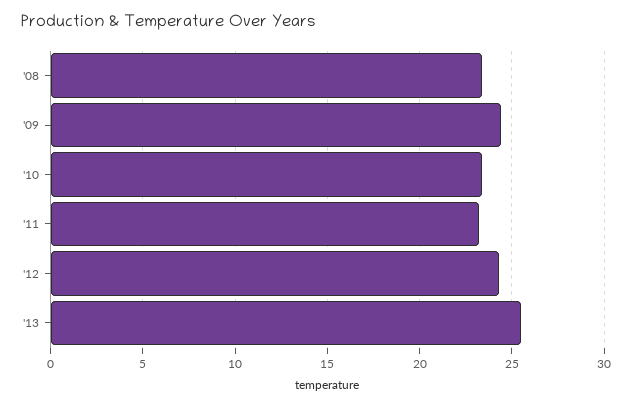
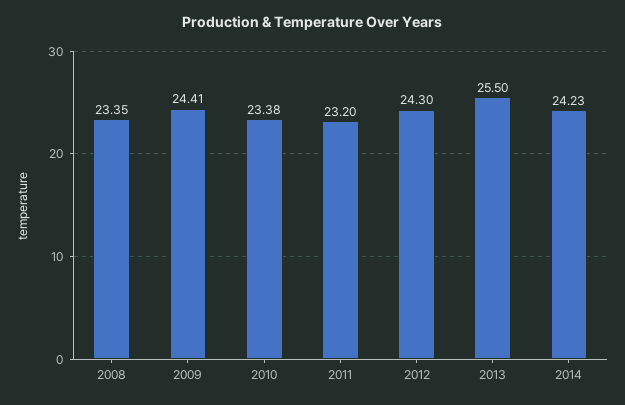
2014: none -> 24.23

